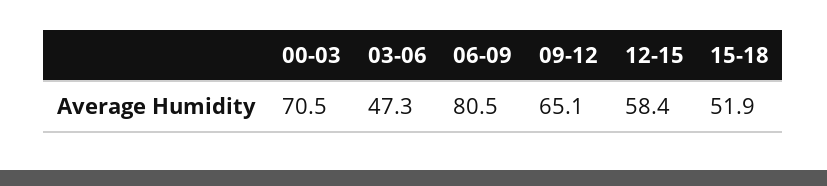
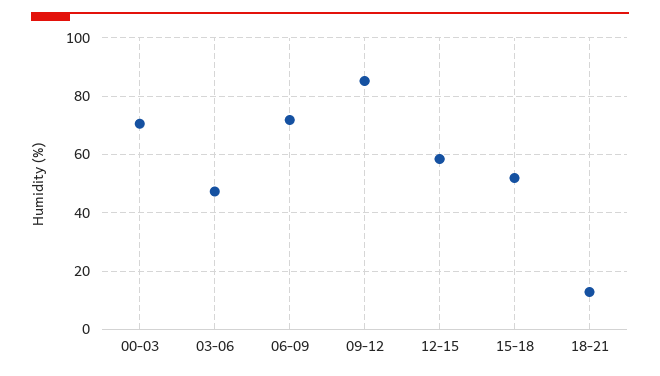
06-09: 80.5 -> 72.5
09-12: 65.1 -> 85
18-21: none -> 12.5

